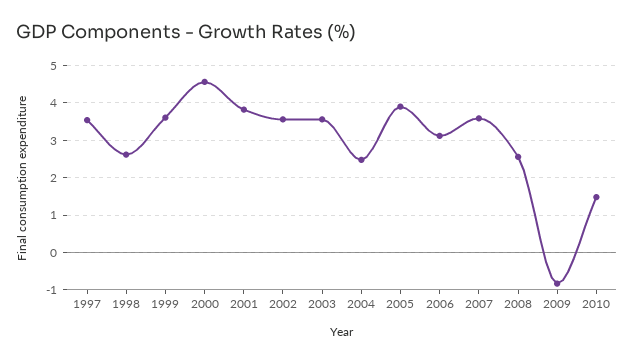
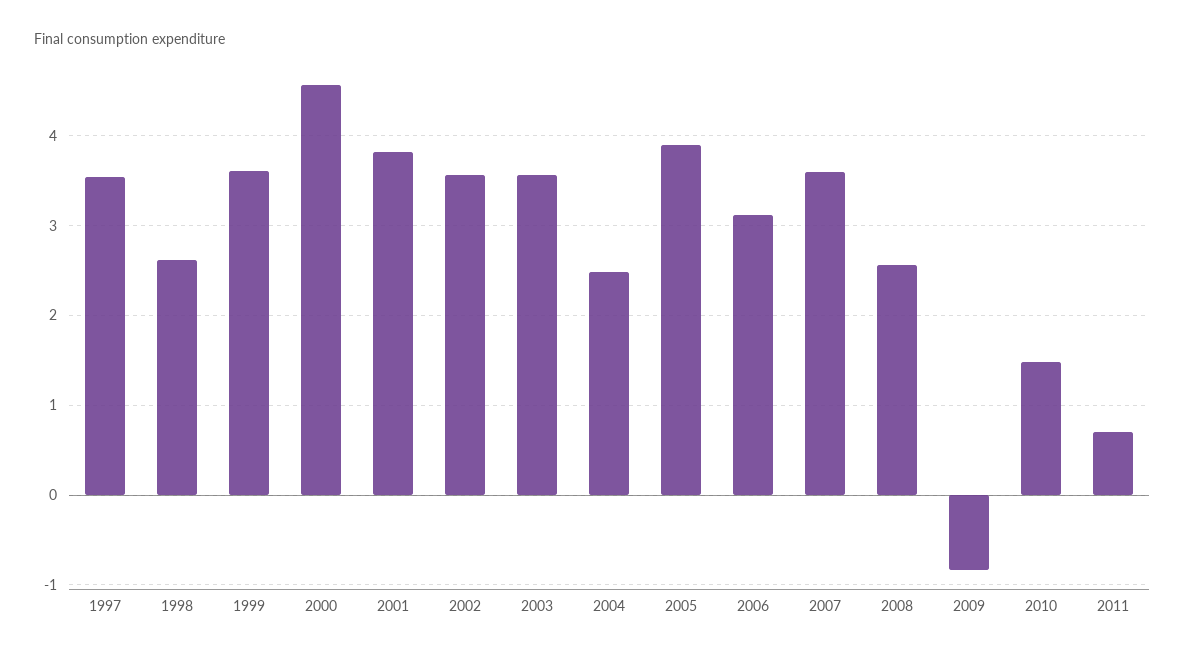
2011: none -> 0.7

